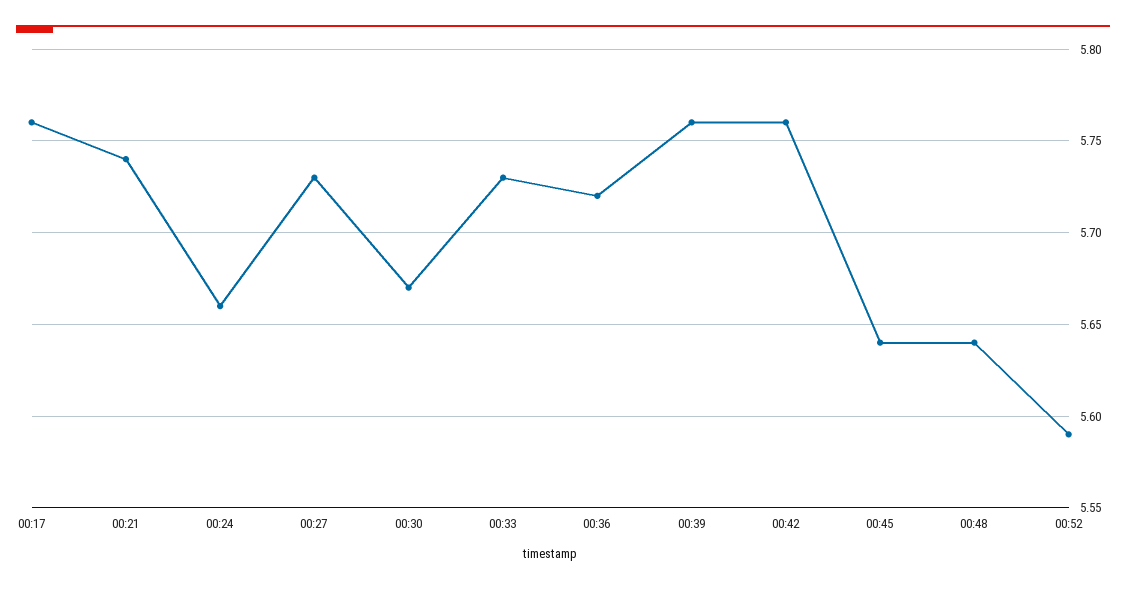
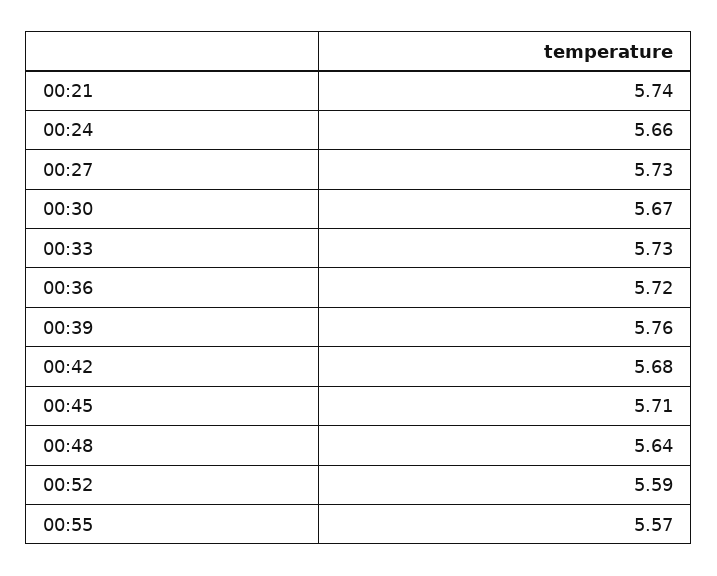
00:17: 5.76 -> none
00:42: 5.76 -> 5.68
00:45: 5.64 -> 5.71
00:55: none -> 5.57

